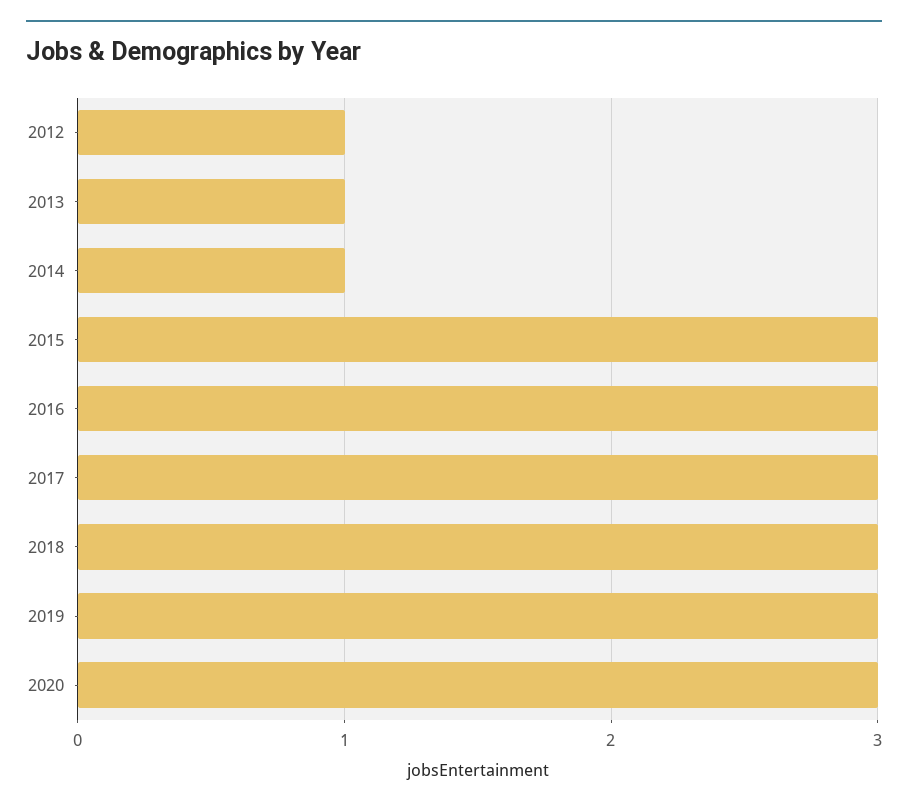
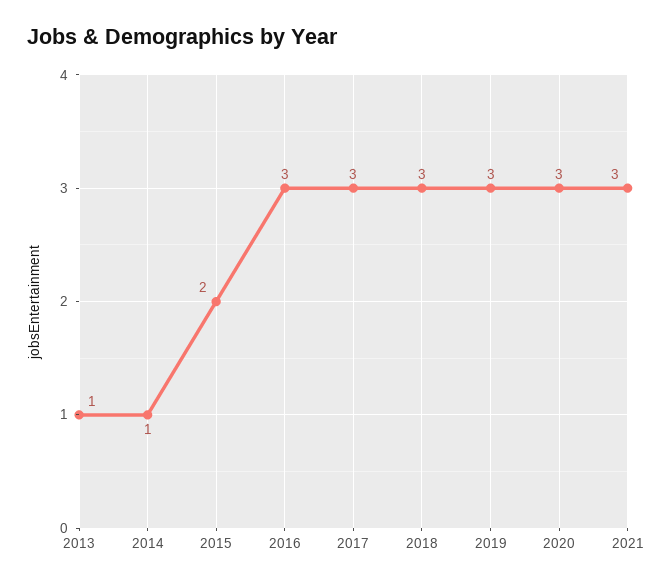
2012: 1 -> none
2015: 3 -> 2
2021: none -> 3

